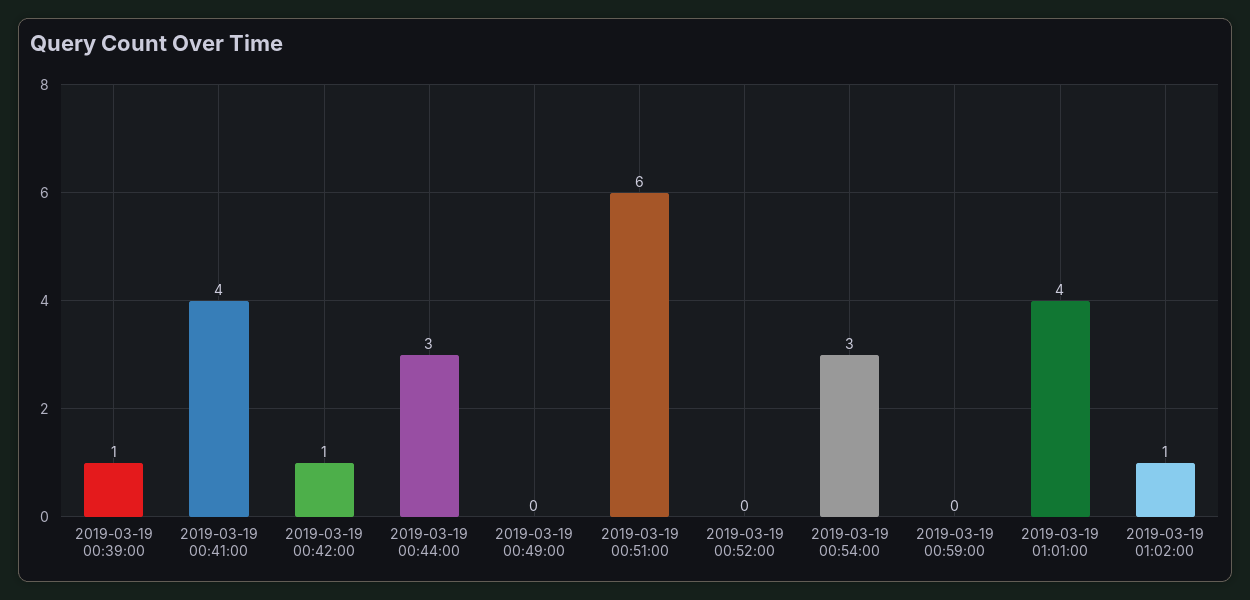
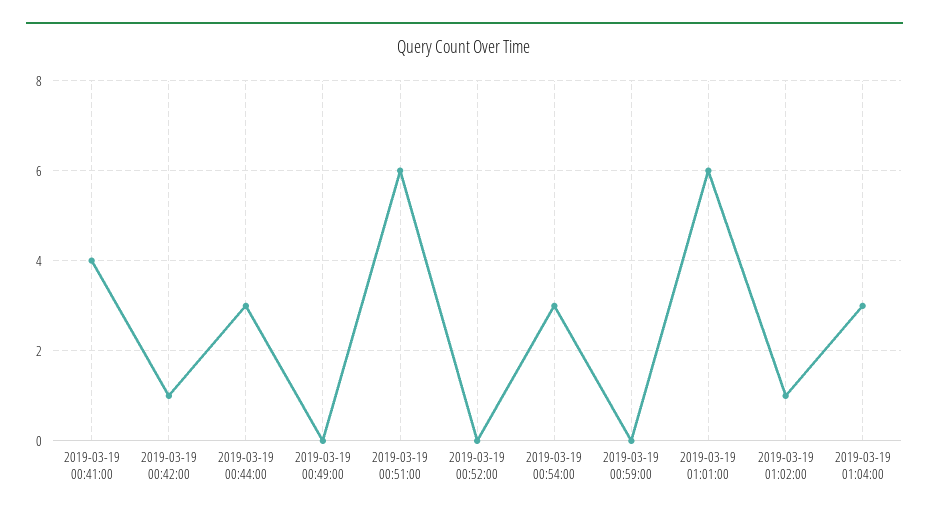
2019-03-19 00:39:00: 1 -> none
2019-03-19 01:01:00: 4 -> 6
2019-03-19 01:04:00: none -> 3

